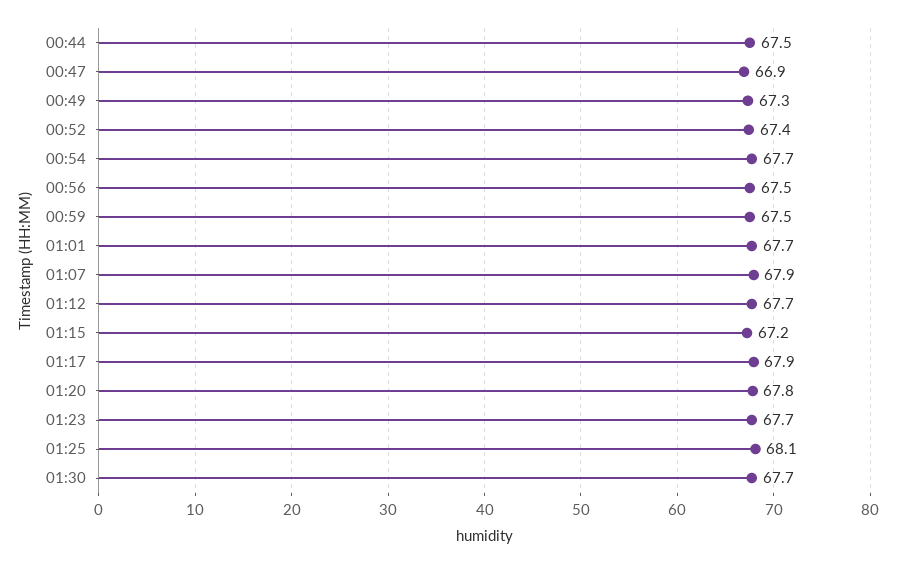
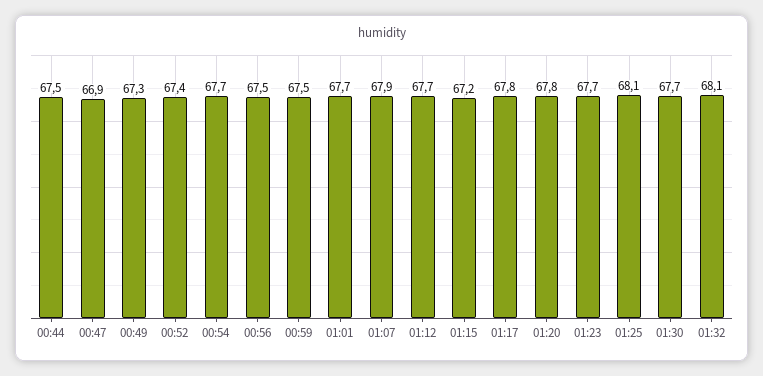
01:17: 67.9 -> 67.8
01:32: none -> 68.1

